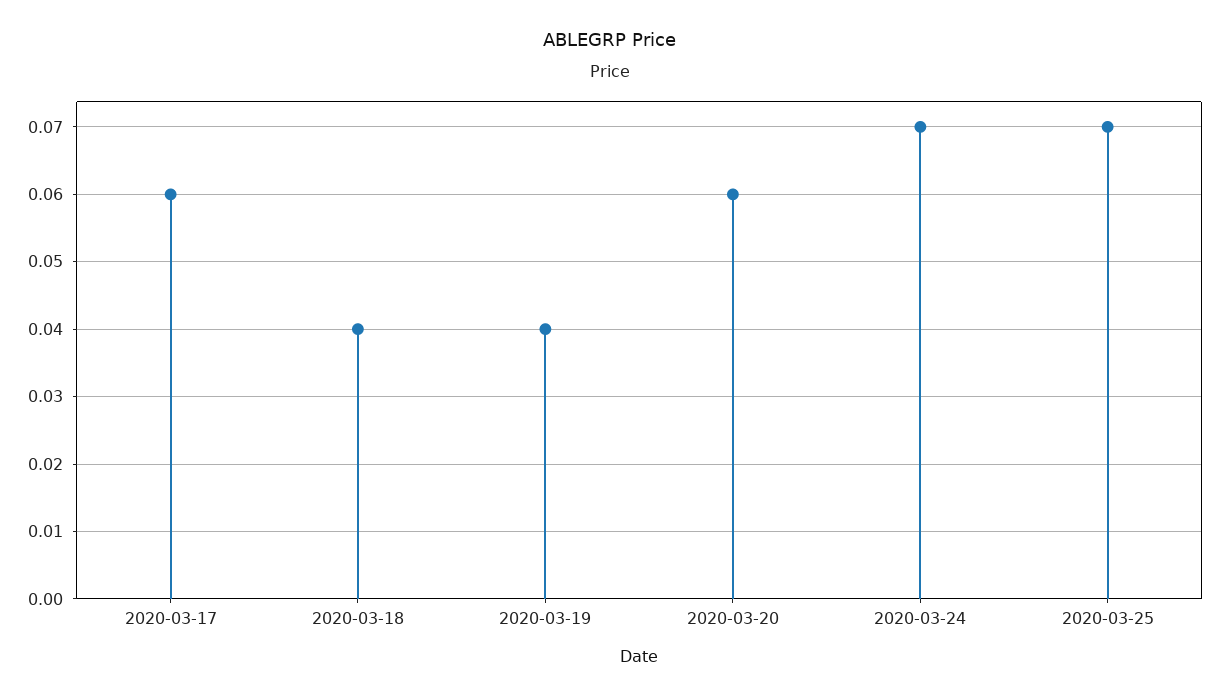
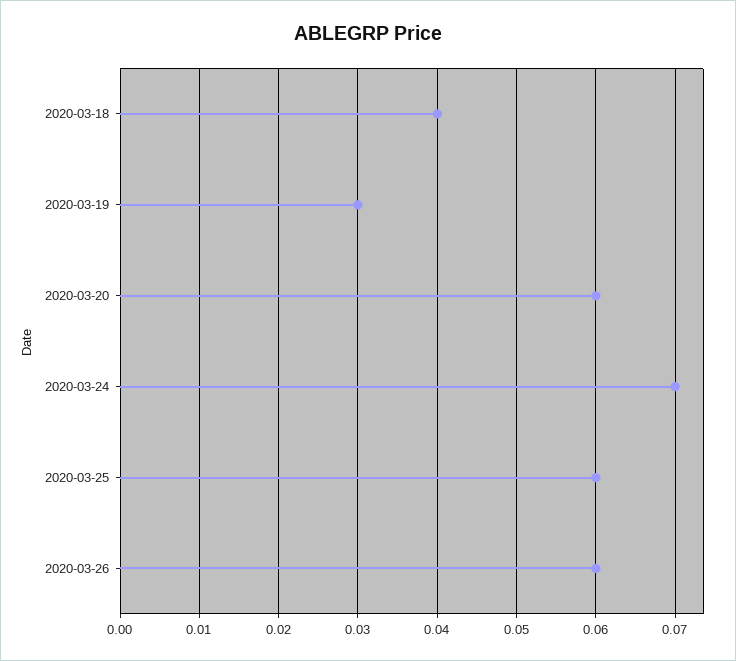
2020-03-17: 0.06 -> none
2020-03-19: 0.04 -> 0.03
2020-03-25: 0.07 -> 0.06
2020-03-26: none -> 0.06

